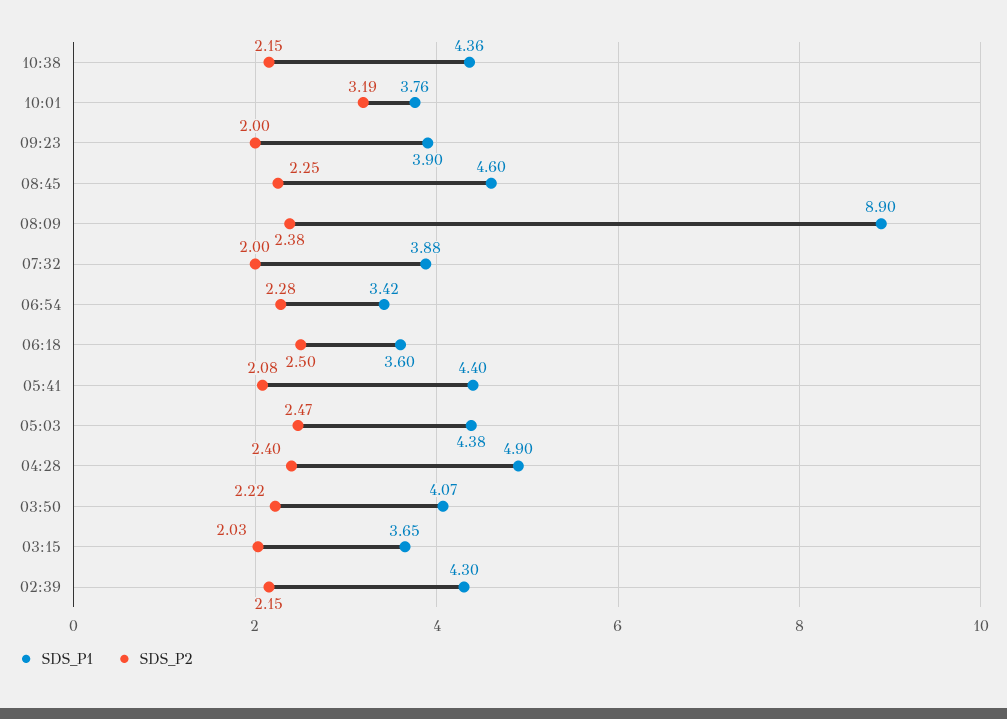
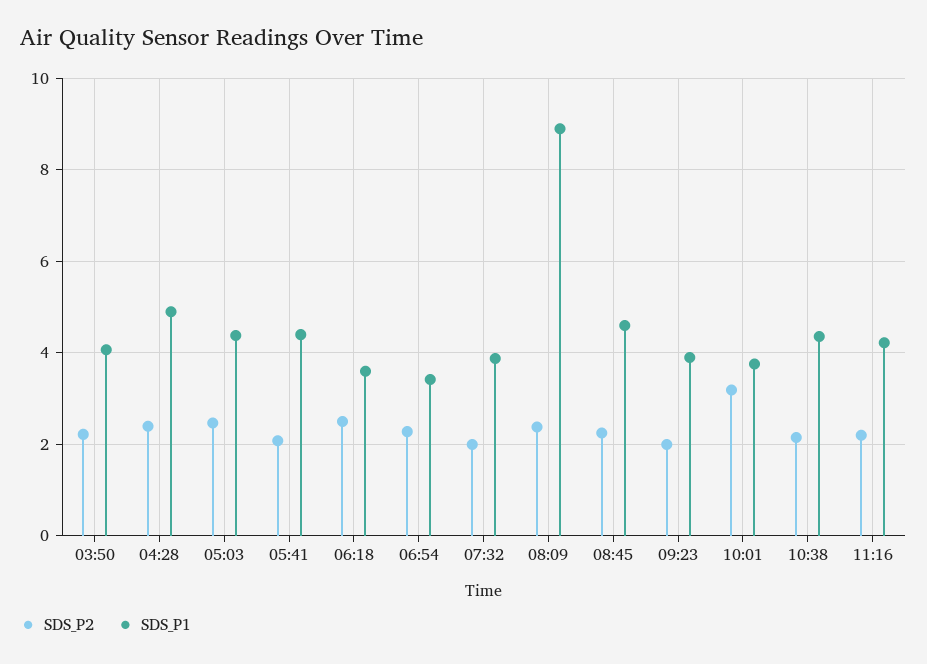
SDS_P1, 03:15: 3.65 -> none
SDS_P2, 03:15: 2.03 -> none
SDS_P1, 02:39: 4.3 -> none
SDS_P2, 02:39: 2.15 -> none
SDS_P2, 11:16: none -> 2.2
SDS_P1, 11:16: none -> 4.2

